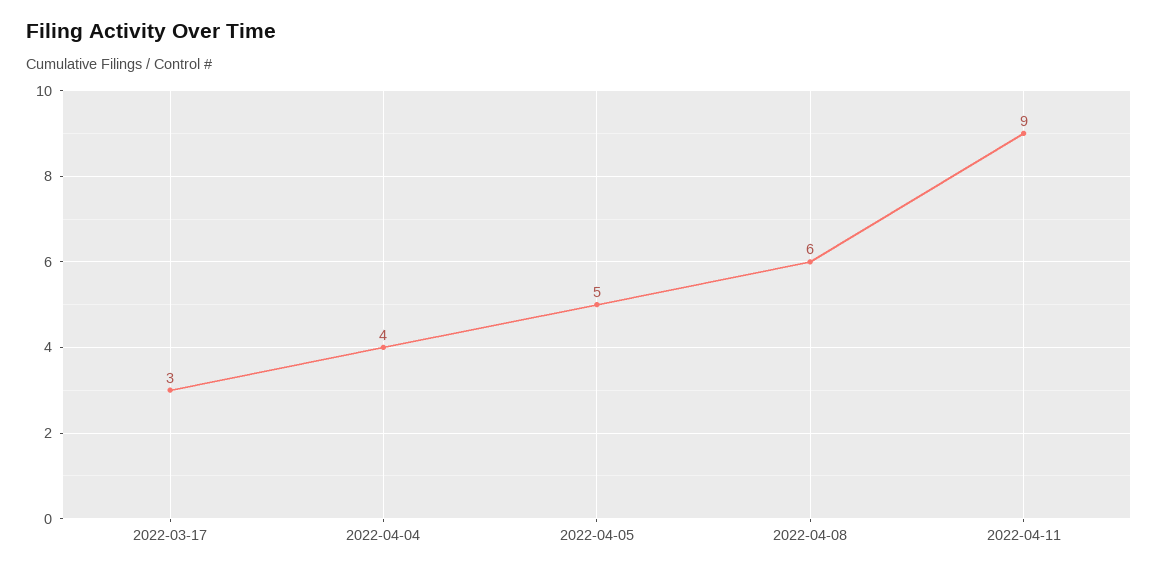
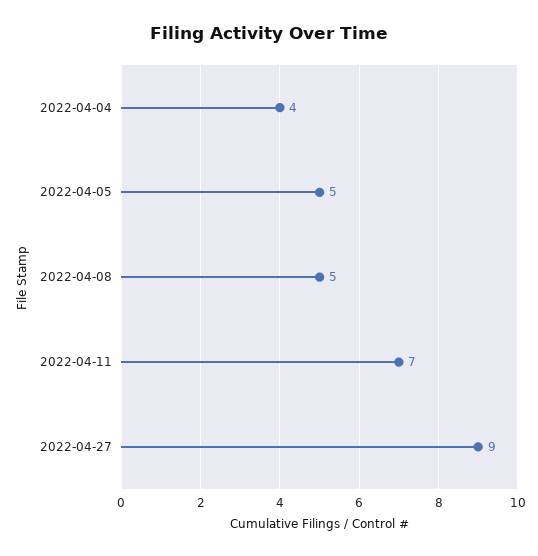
2022-03-17: 3 -> none
2022-04-08: 6 -> 5
2022-04-11: 9 -> 7
2022-04-27: none -> 9

